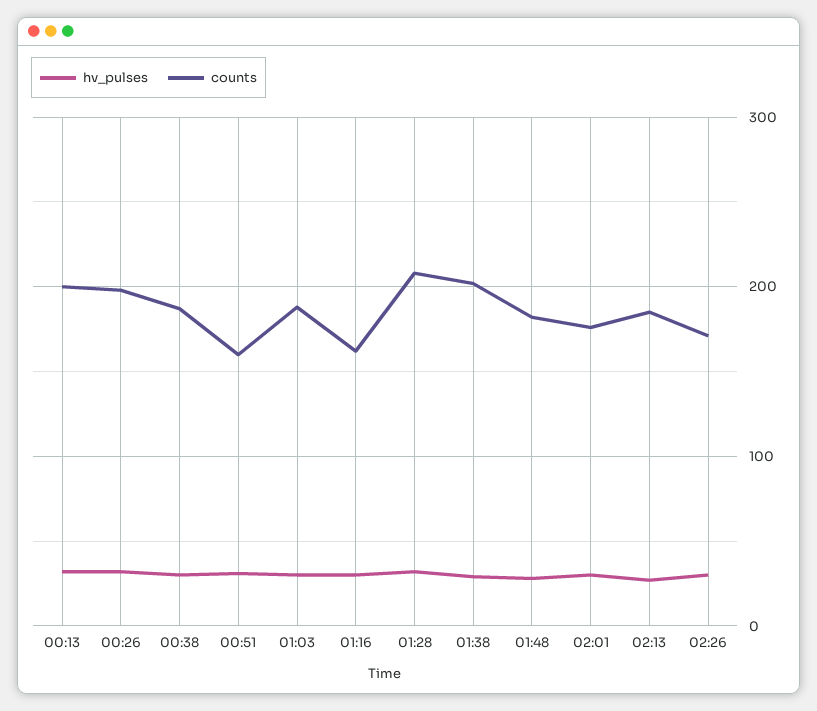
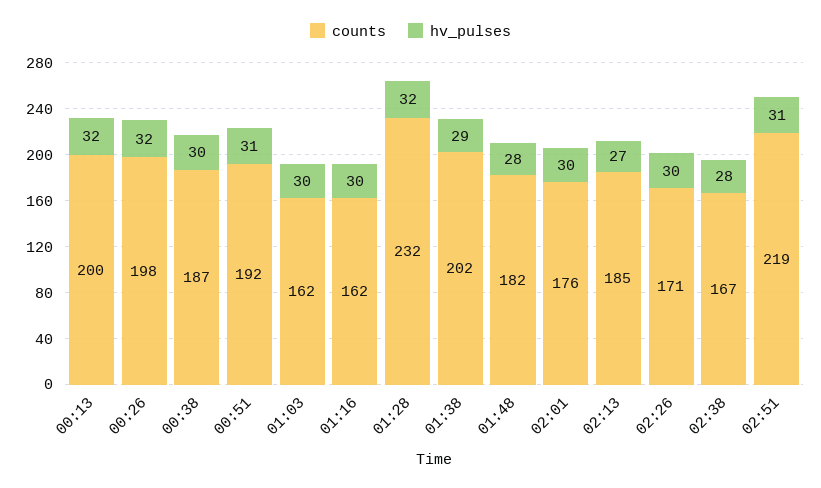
counts, 00:51: 160 -> 192
counts, 01:03: 190 -> 162
counts, 01:28: 210 -> 232
counts, 02:38: none -> 167
hv_pulses, 02:38: none -> 28
counts, 02:51: none -> 219
hv_pulses, 02:51: none -> 31

